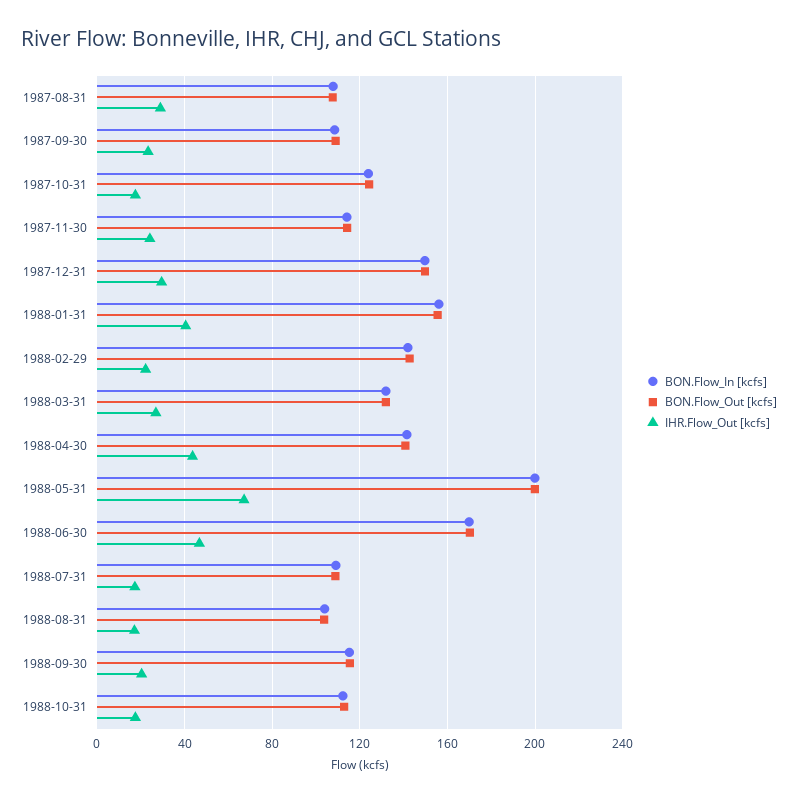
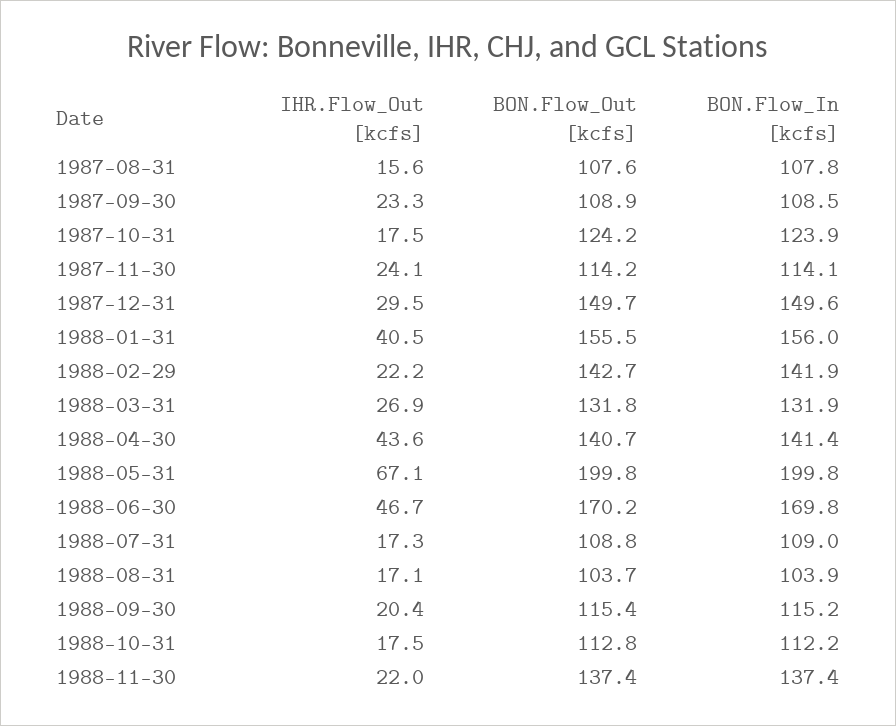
IHR.Flow_Out [kcfs], 1987-08-31: 30 -> 15.6
IHR.Flow_Out [kcfs], 1988-11-30: none -> 22
BON.Flow_Out [kcfs], 1988-11-30: none -> 137.4
BON.Flow_In [kcfs], 1988-11-30: none -> 137.4

